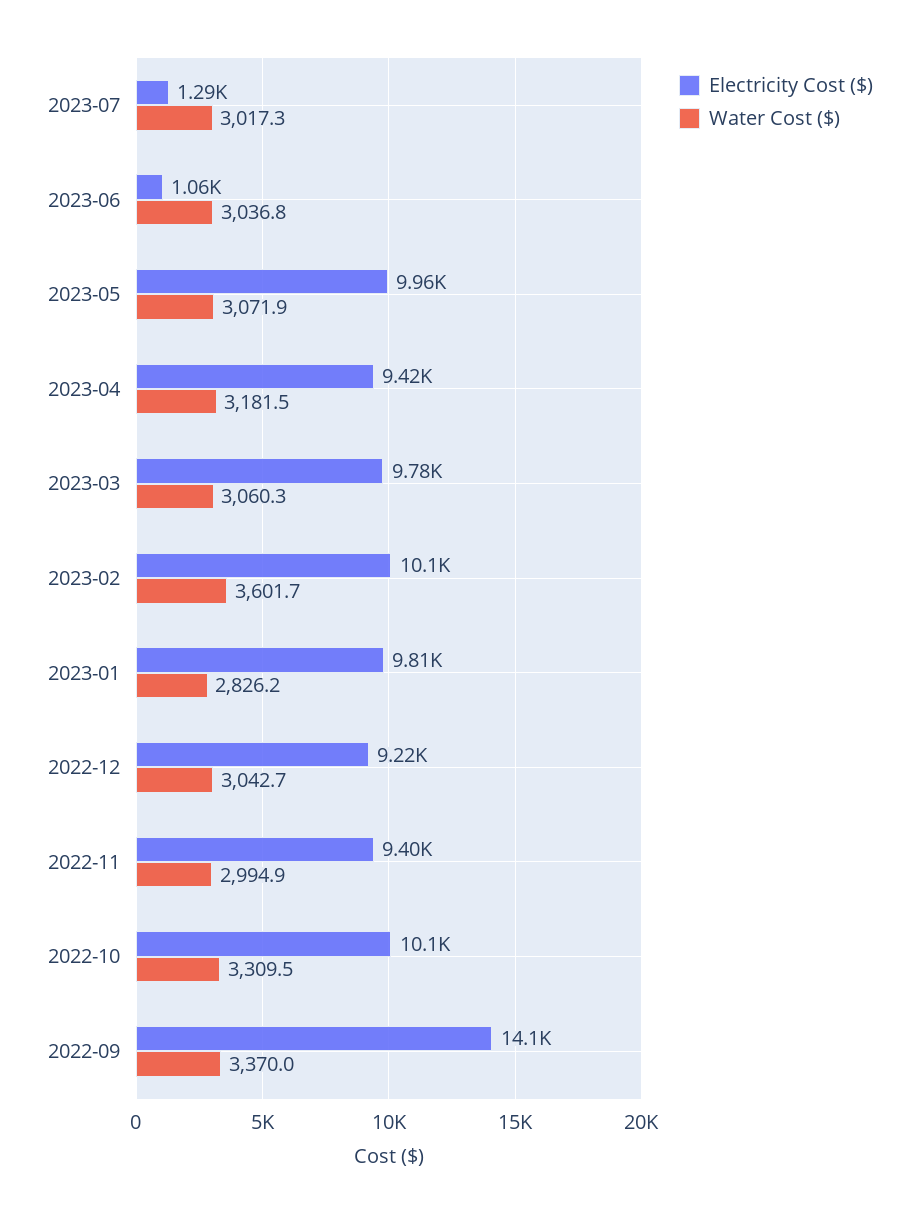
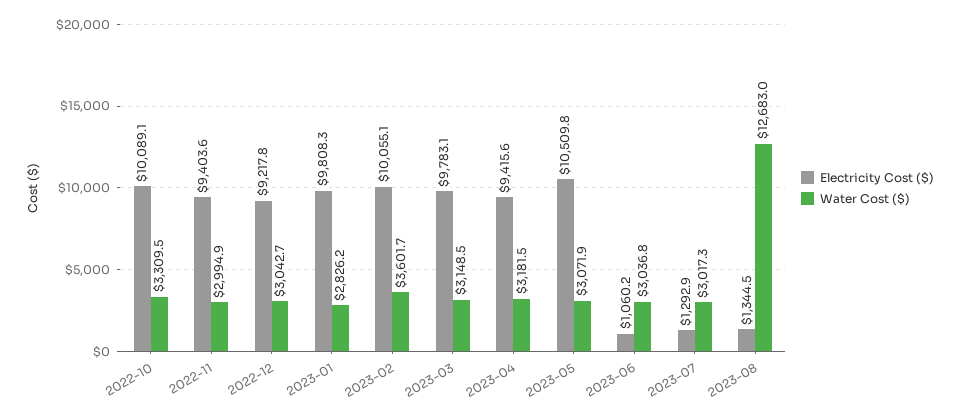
Electricity Cost ($), 2023-05: 9960 -> 10509.8
Water Cost ($), 2023-03: 3060.3 -> 3148.5
Electricity Cost ($), 2022-09: 14100 -> none
Water Cost ($), 2022-09: 3370 -> none
Electricity Cost ($), 2023-08: none -> 1344.5
Water Cost ($), 2023-08: none -> 12683

